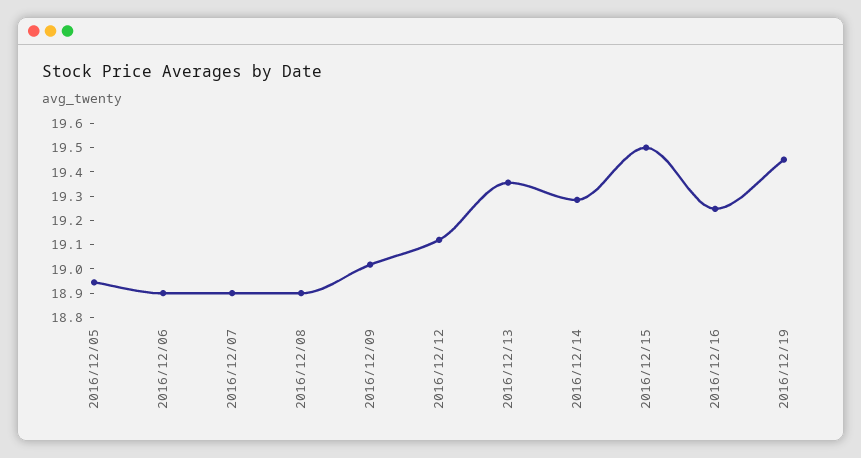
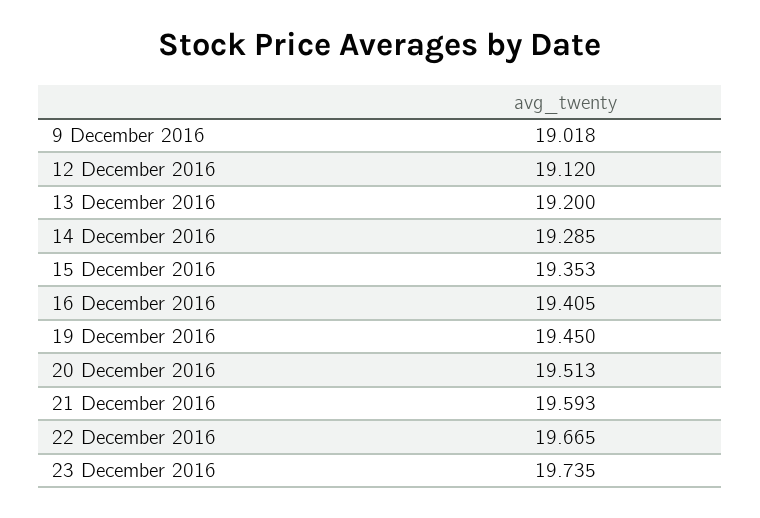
2016/12/05: 18.95 -> none
2016/12/06: 18.9 -> none
2016/12/07: 18.9 -> none
2016/12/08: 18.9 -> none
2016/12/13: 19.35 -> 19.2
2016/12/15: 19.5 -> 19.353
2016/12/16: 19.25 -> 19.405
20 December 2016: none -> 19.513
21 December 2016: none -> 19.593
22 December 2016: none -> 19.665
23 December 2016: none -> 19.735

